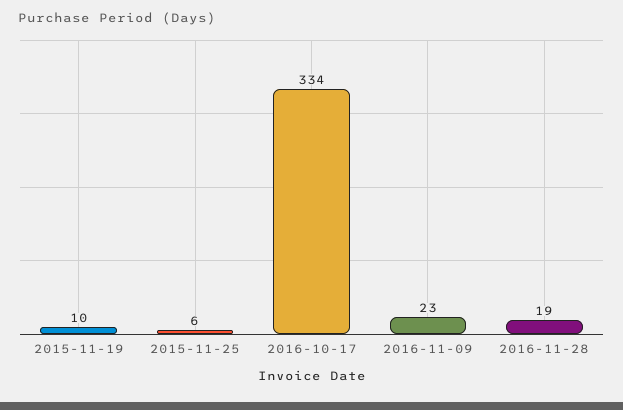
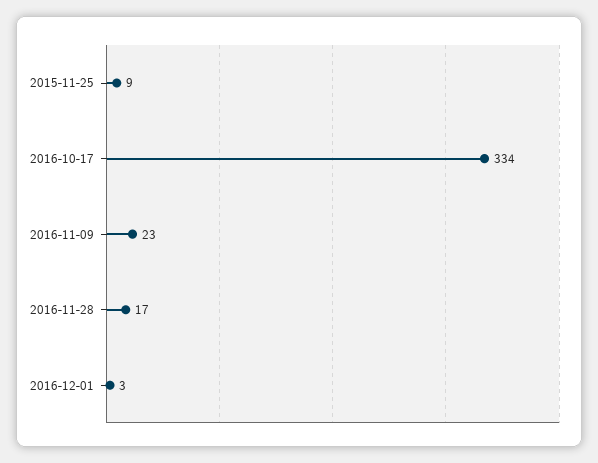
2015-11-19: 10 -> none
2015-11-25: 6 -> 9
2016-11-28: 19 -> 17
2016-12-01: none -> 3

